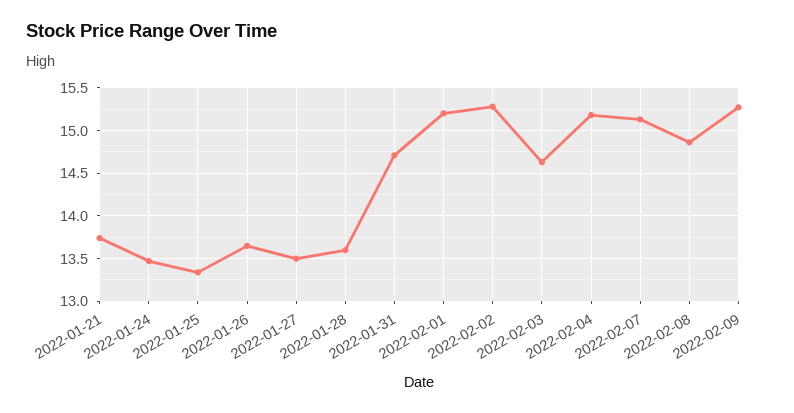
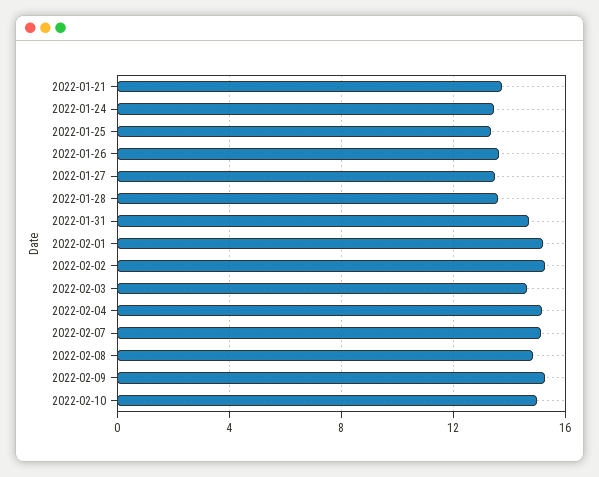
2022-02-10: none -> 15

